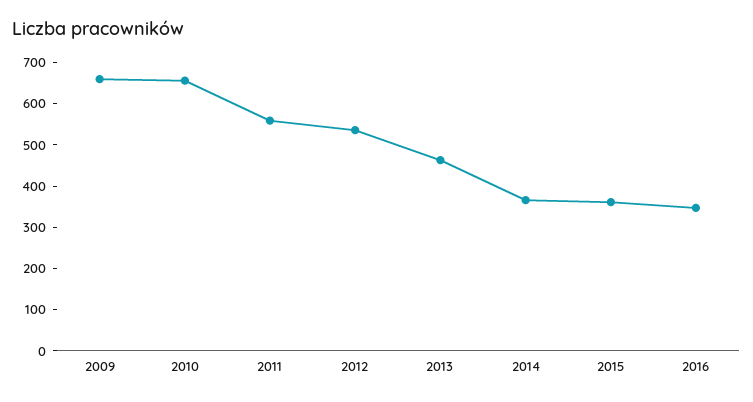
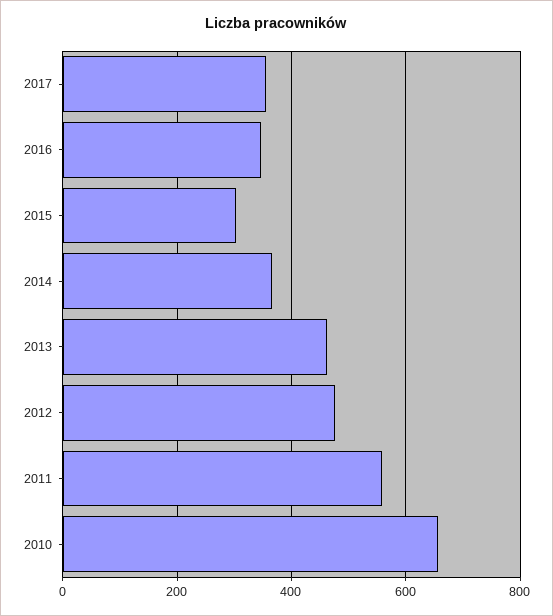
2009: 660 -> none
2012: 540 -> 480
2015: 360 -> 300
2017: none -> 360

